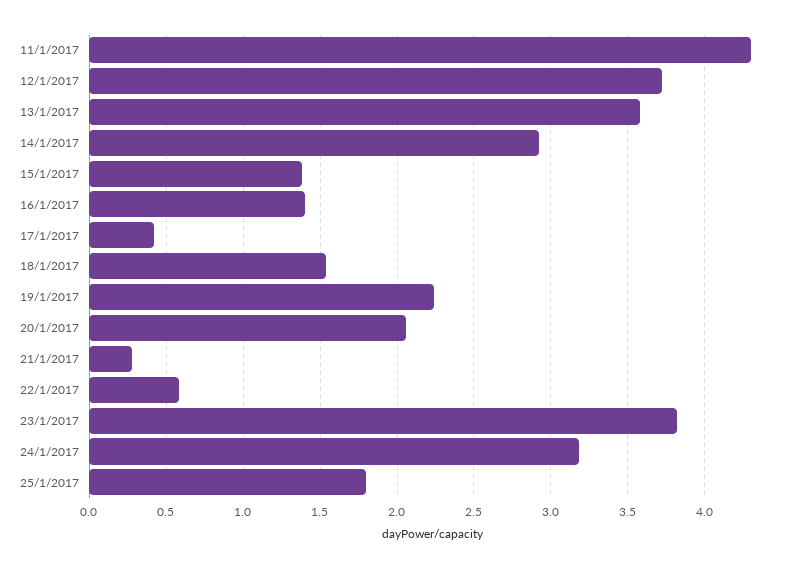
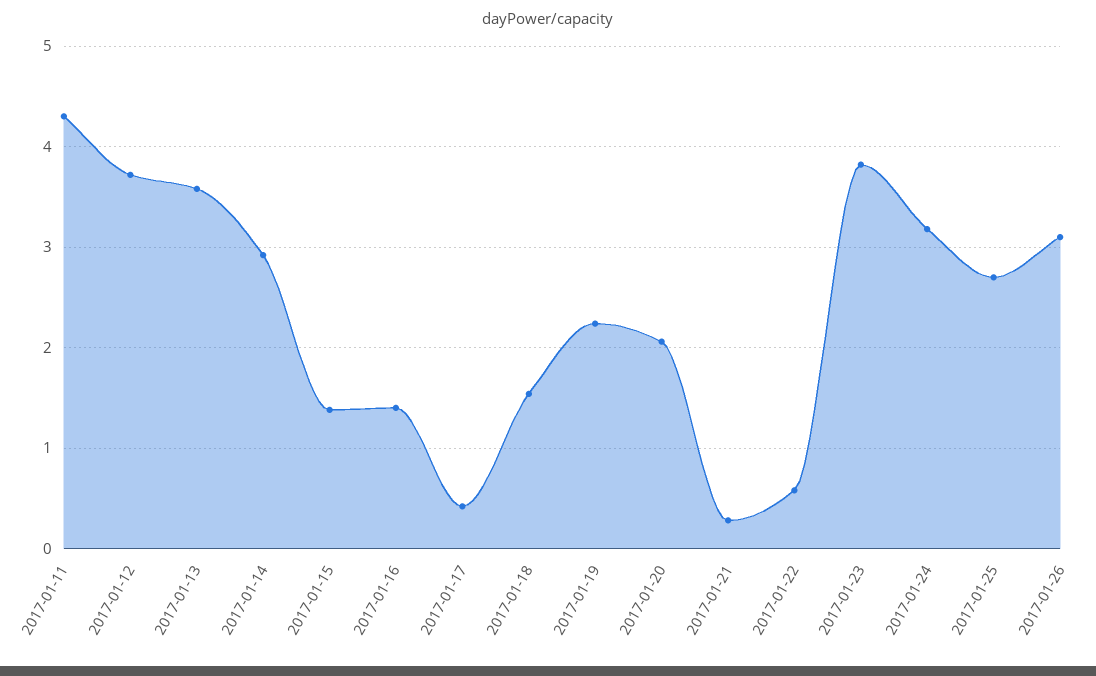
25/1/2017: 1.8 -> 2.7
2017-01-26: none -> 3.1

